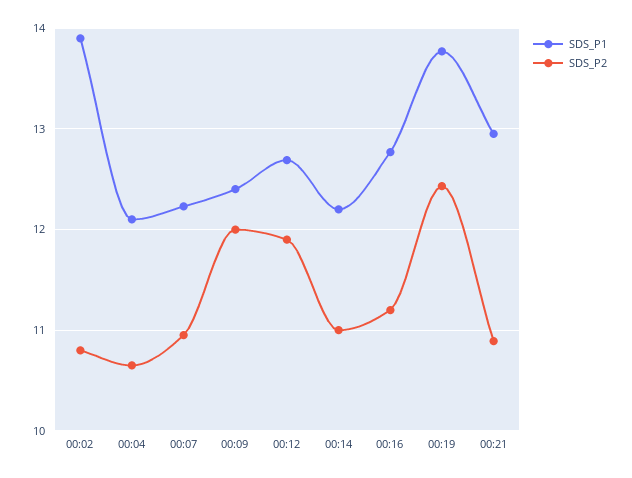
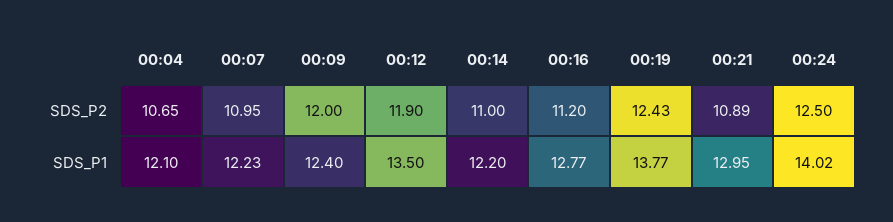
SDS_P1, 00:02: 13.9 -> none
SDS_P2, 00:02: 10.8 -> none
SDS_P1, 00:12: 12.7 -> 13.5
SDS_P2, 00:24: none -> 12.5
SDS_P1, 00:24: none -> 14.02

